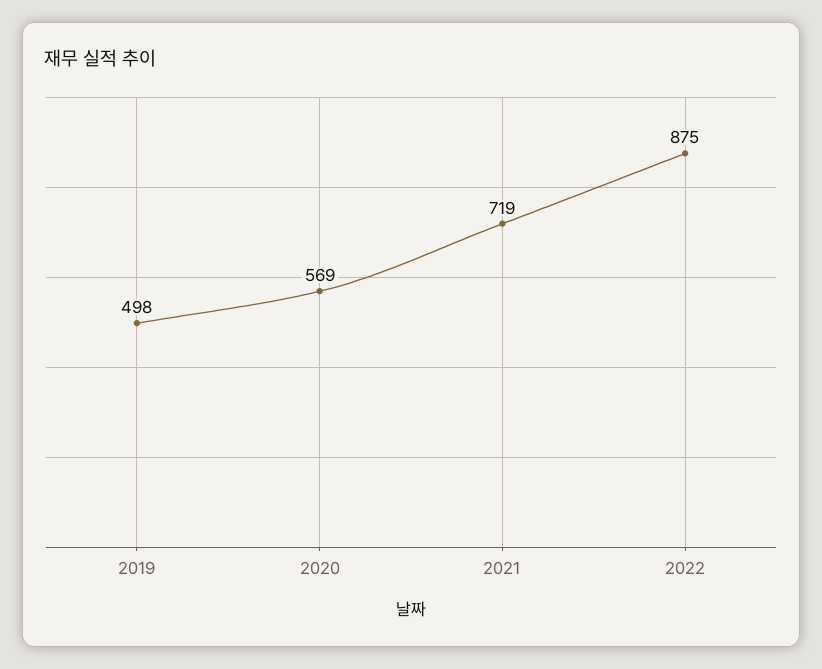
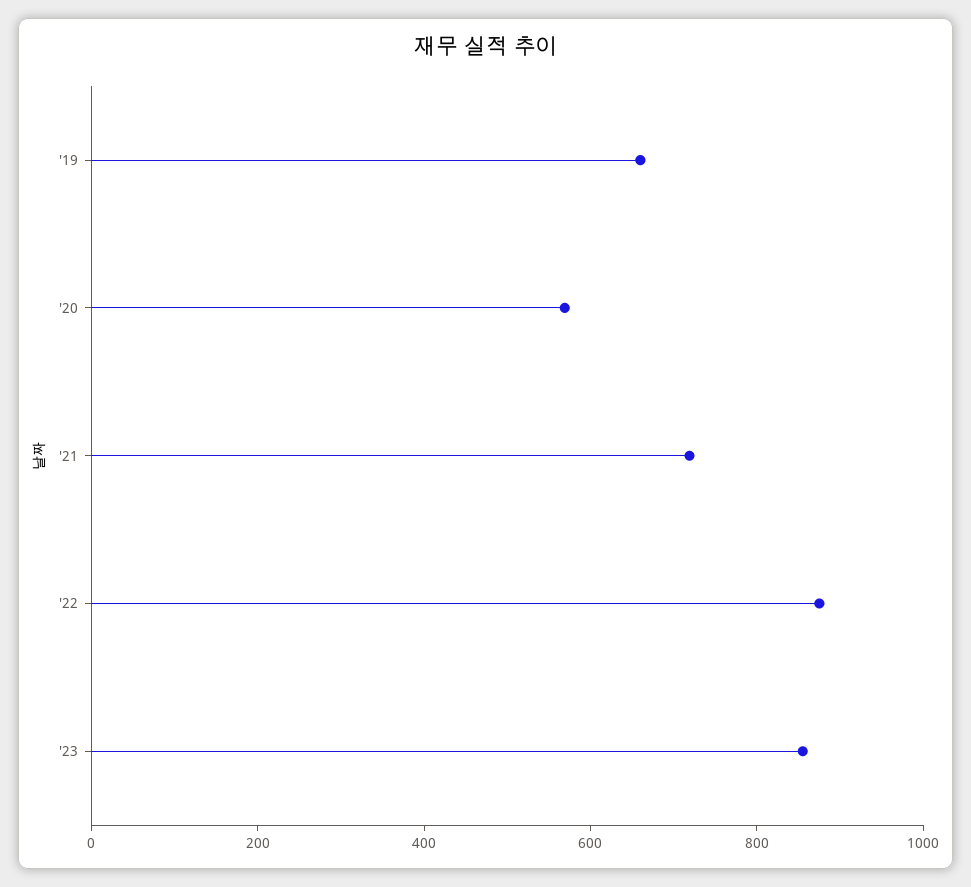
2019: 498 -> 650
'23: none -> 850

